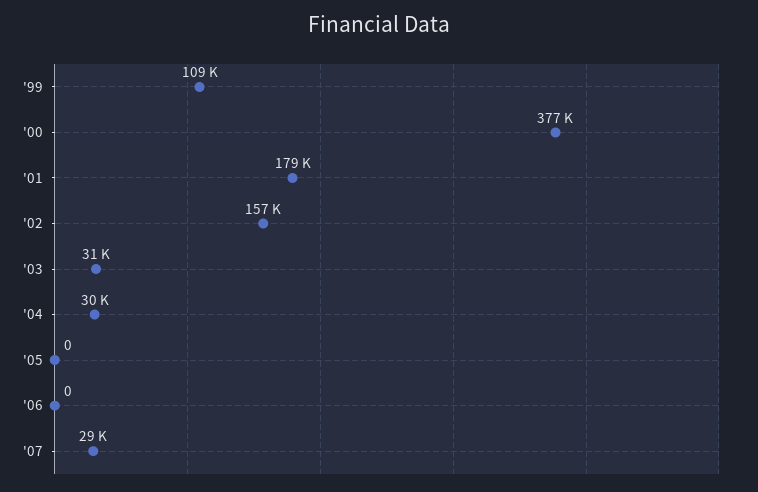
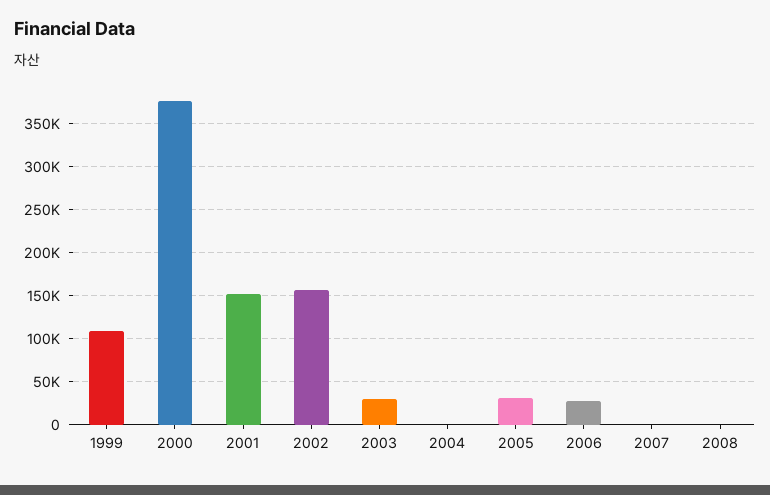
'01: 179000 -> 150000
'04: 30000 -> 0
'05: 0 -> 30000
'06: 0 -> 30000
'07: 29000 -> 0
2008: none -> 0

